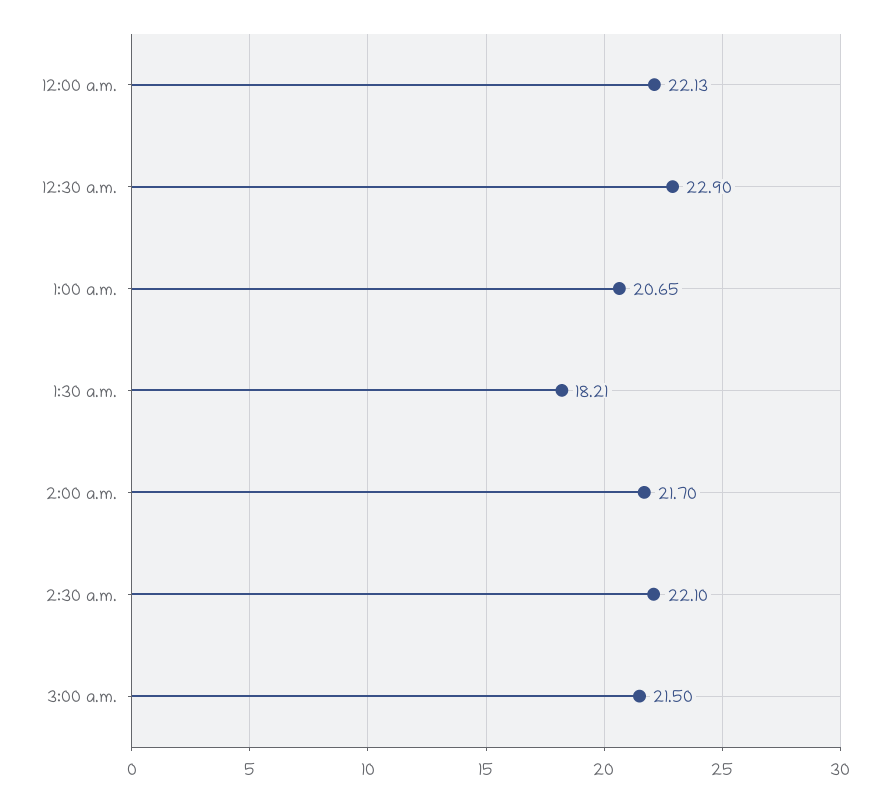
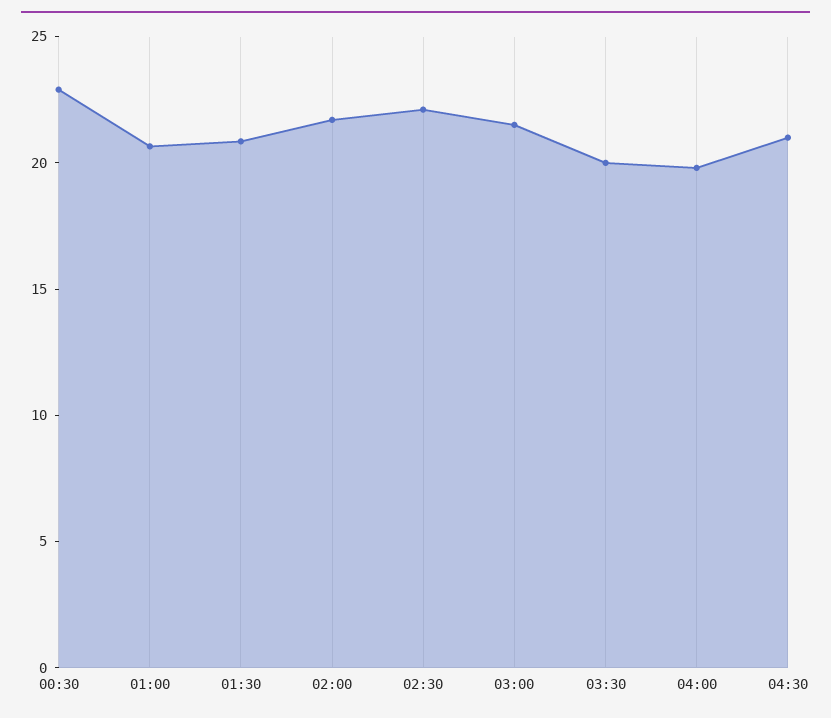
12:00 a.m.: 22.13 -> none
1:30 a.m.: 18.21 -> 21
03:30: none -> 20
04:00: none -> 20
04:30: none -> 21

